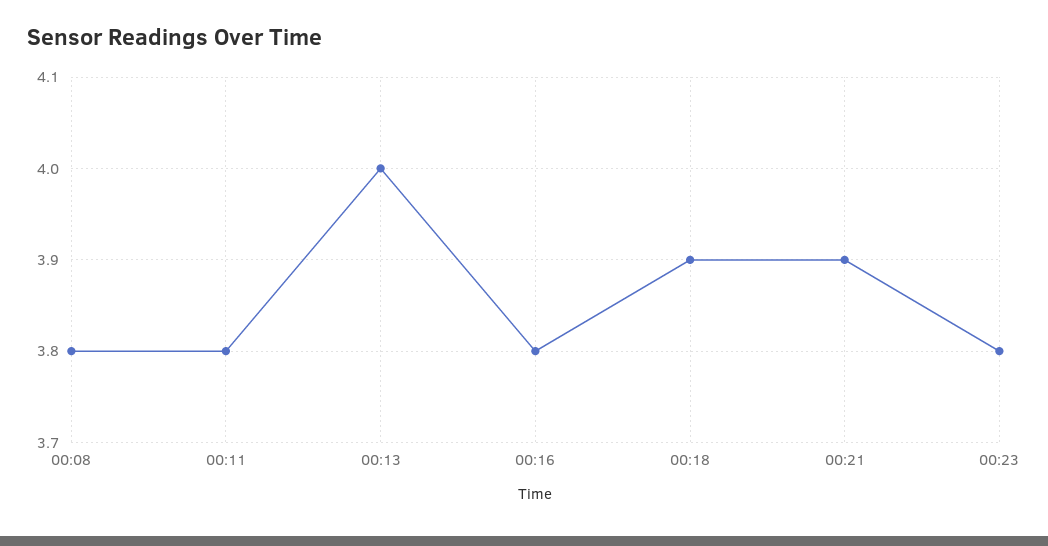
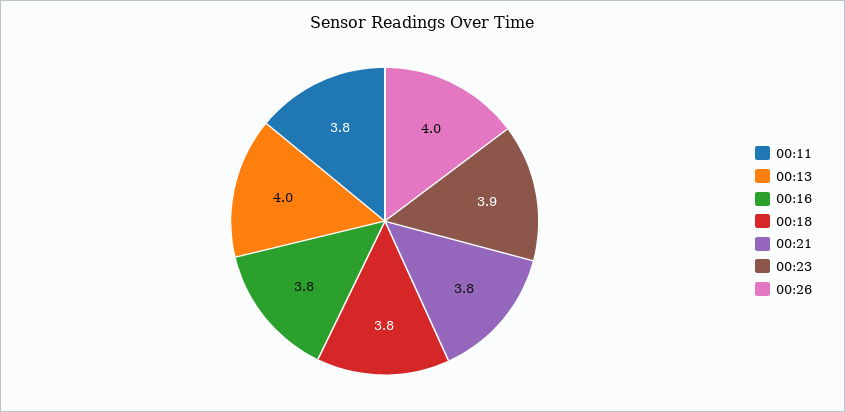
00:08: 3.8 -> none
00:18: 3.9 -> 3.8
00:21: 3.9 -> 3.8
00:23: 3.8 -> 3.9
00:26: none -> 4

